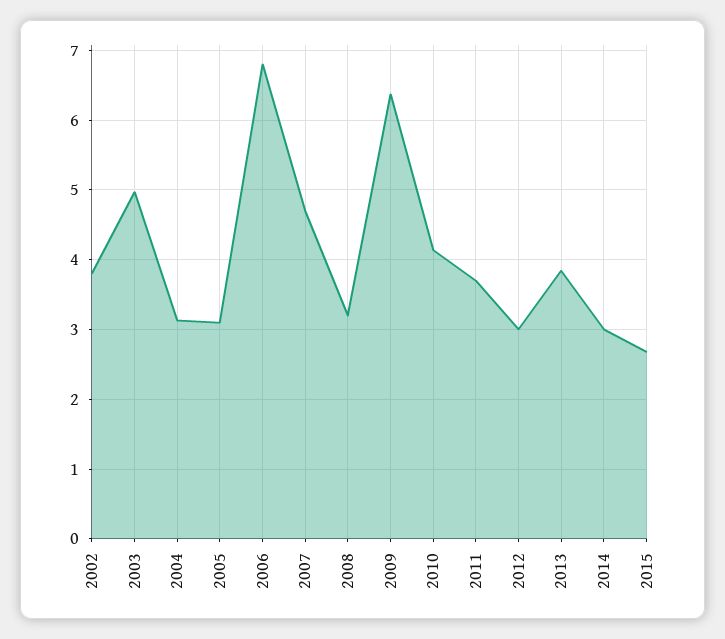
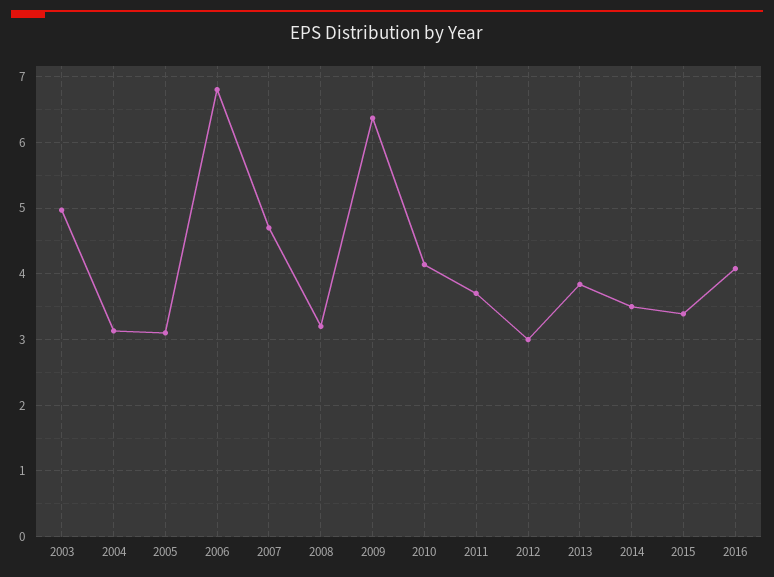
2002: 3.8 -> none
2014: 3 -> 3.5
2015: 2.7 -> 3.4
2016: none -> 4.1

